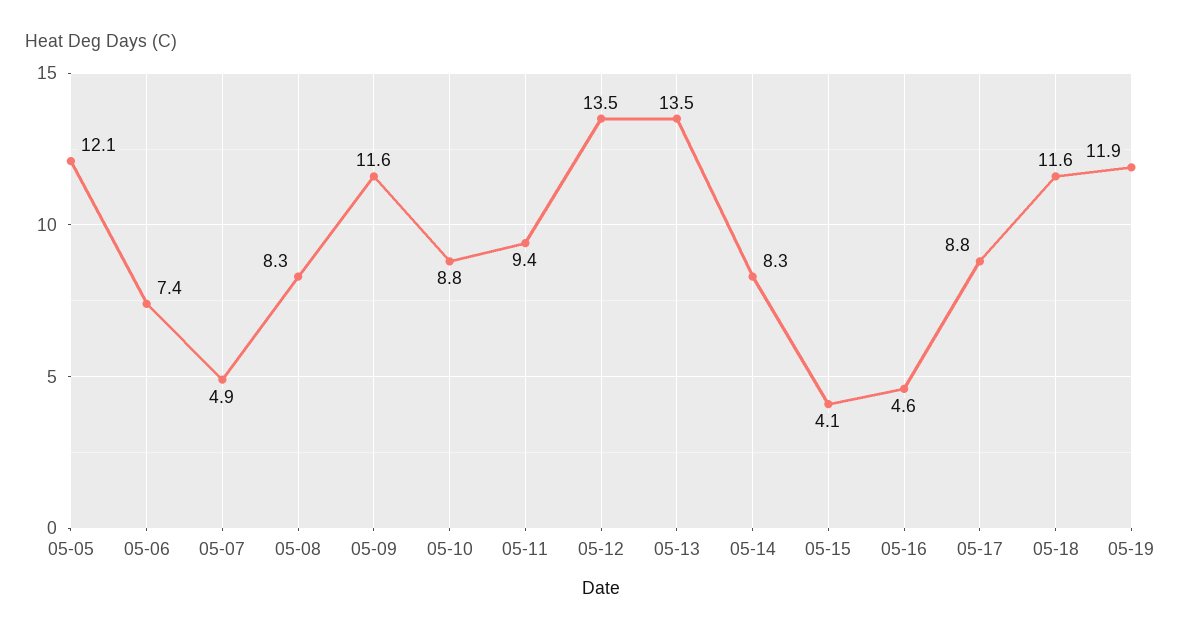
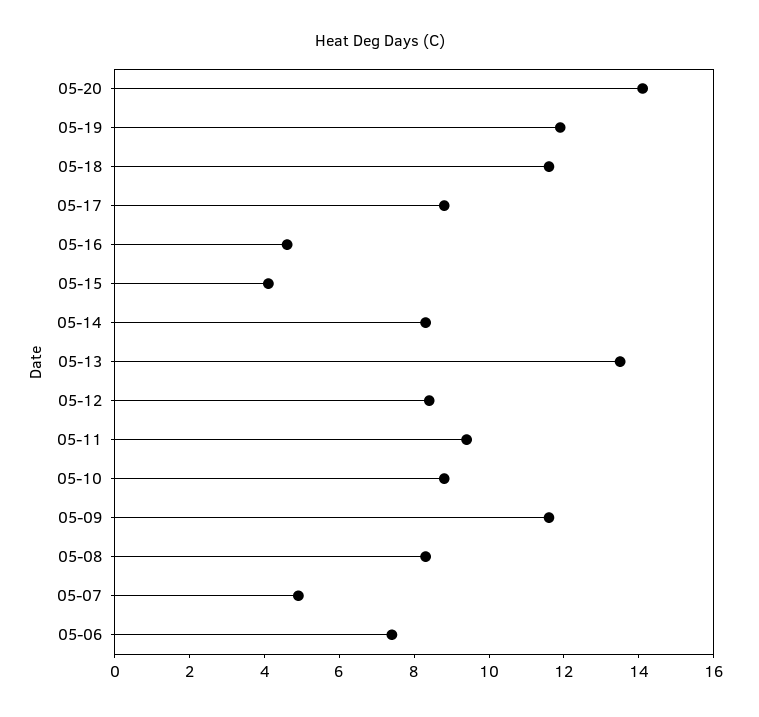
05-05: 12.1 -> none
05-12: 13.5 -> 8.5
05-20: none -> 14

